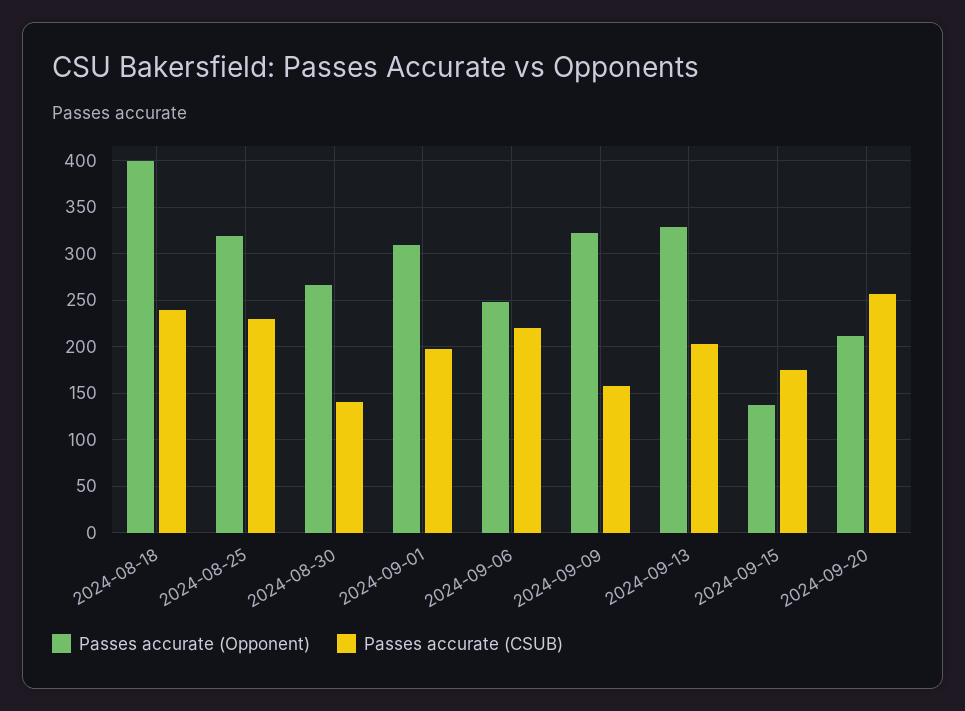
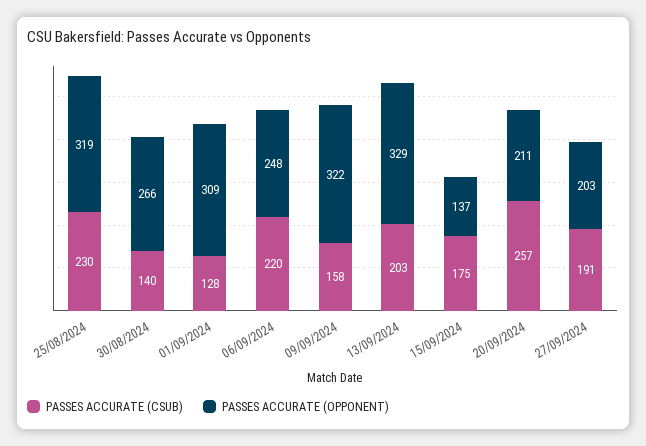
Passes accurate (Opponent), 2024-08-18: 400 -> none
Passes accurate (CSUB), 2024-08-18: 240 -> none
Passes accurate (CSUB), 2024-09-01: 200 -> 128
Passes accurate (CSUB), 27/09/2024: none -> 191
Passes accurate (Opponent), 27/09/2024: none -> 203

